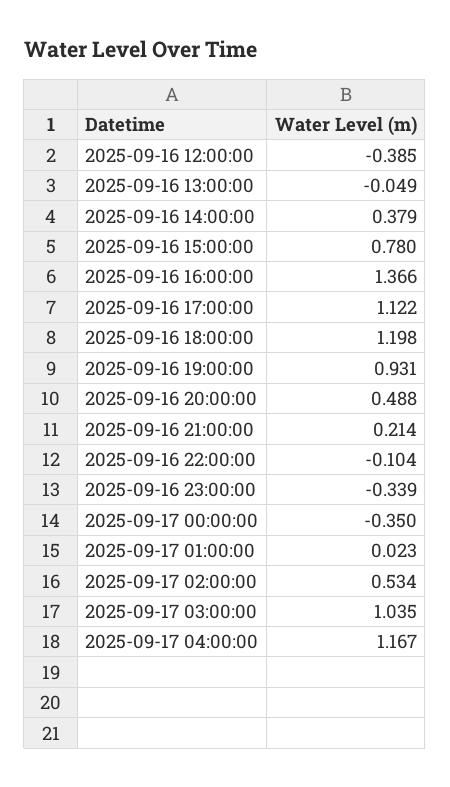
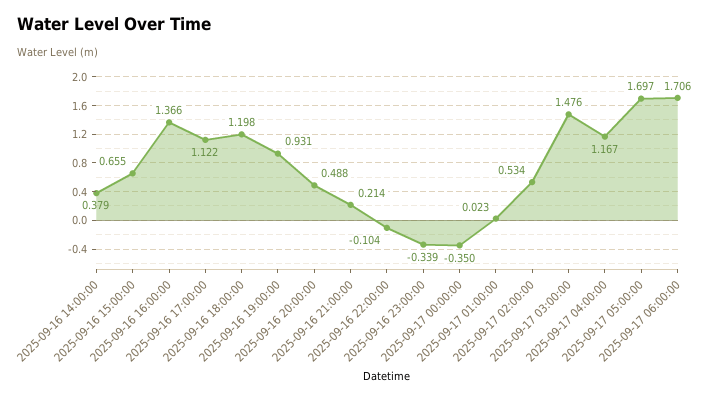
2025-09-16 12:00:00: -0.385 -> none
2025-09-16 13:00:00: -0.049 -> none
2025-09-16 15:00:00: 0.78 -> 0.655
2025-09-17 03:00:00: 1.035 -> 1.476
2025-09-17 05:00:00: none -> 1.697
2025-09-17 06:00:00: none -> 1.706

